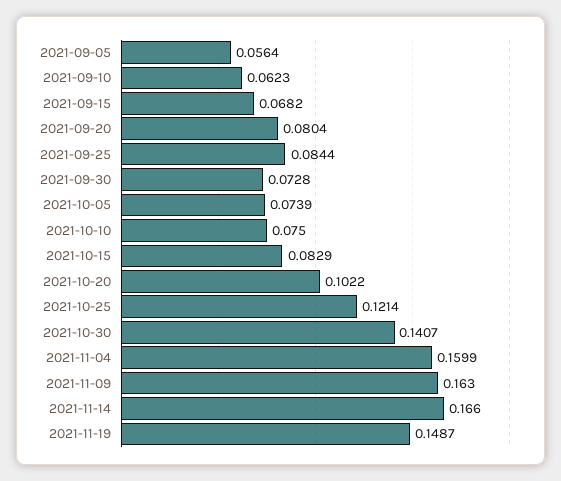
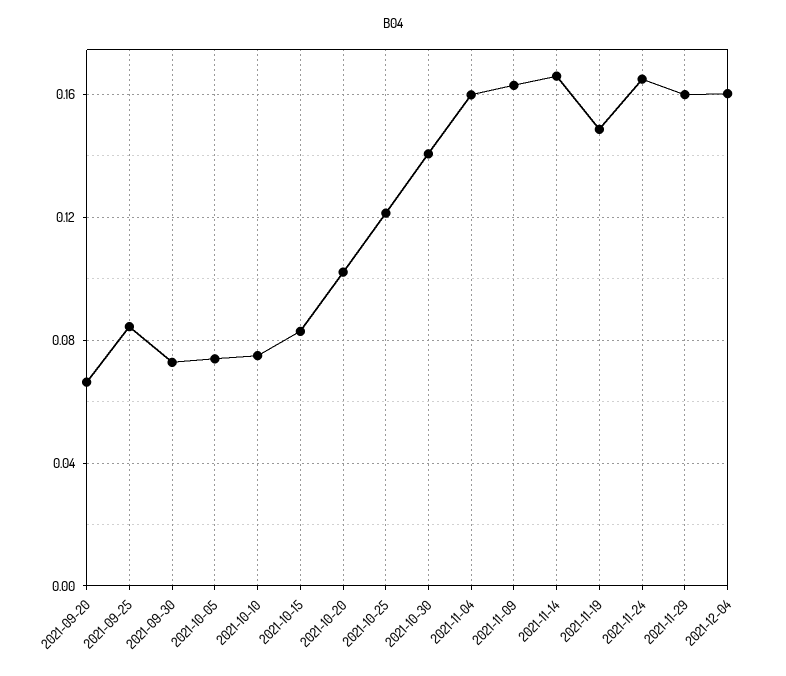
2021-09-05: 0.0564 -> none
2021-09-10: 0.0623 -> none
2021-09-15: 0.0682 -> none
2021-09-20: 0.0804 -> 0.065
2021-11-24: none -> 0.165
2021-11-29: none -> 0.16
2021-12-04: none -> 0.16

